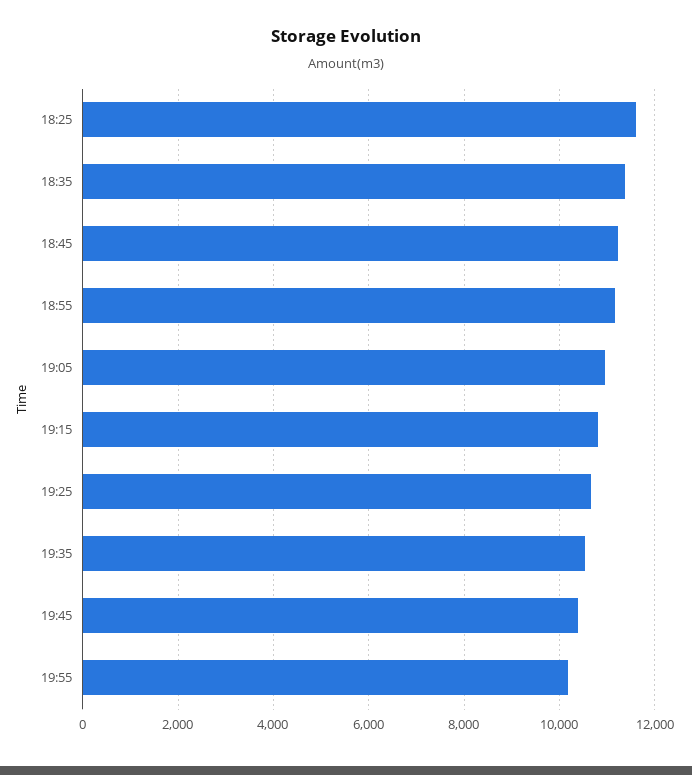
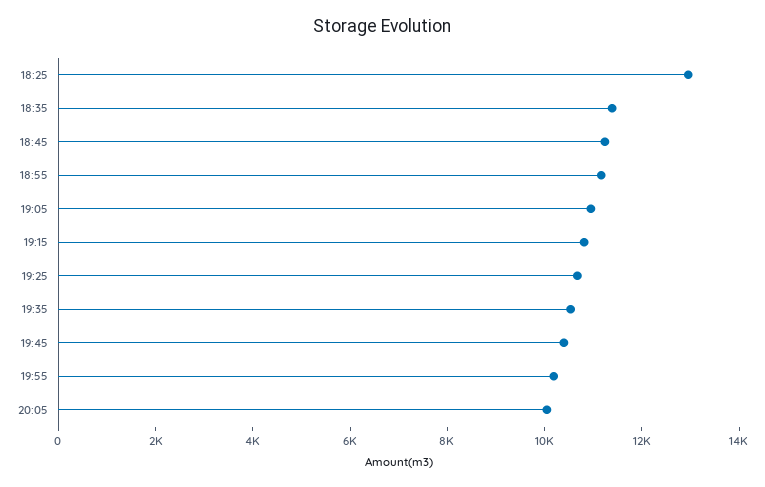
18:25: 11600 -> 13000
20:05: none -> 10000

